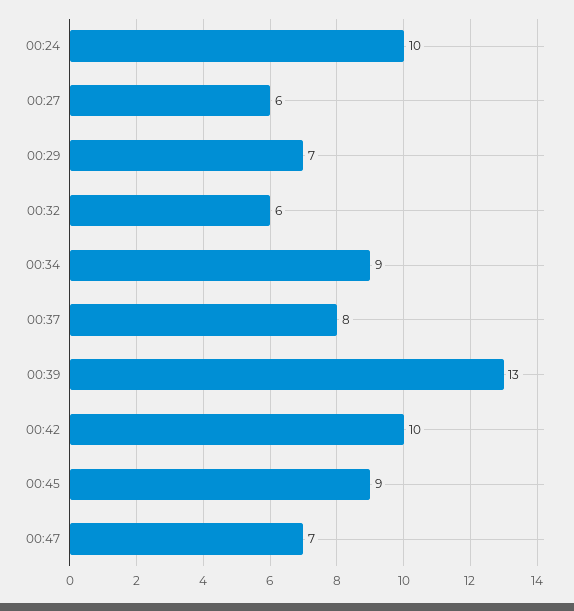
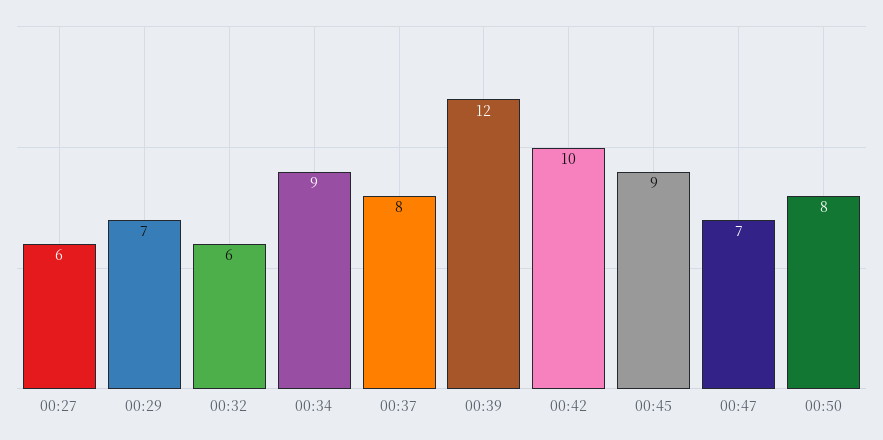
00:24: 10 -> none
00:39: 13 -> 12
00:50: none -> 8

